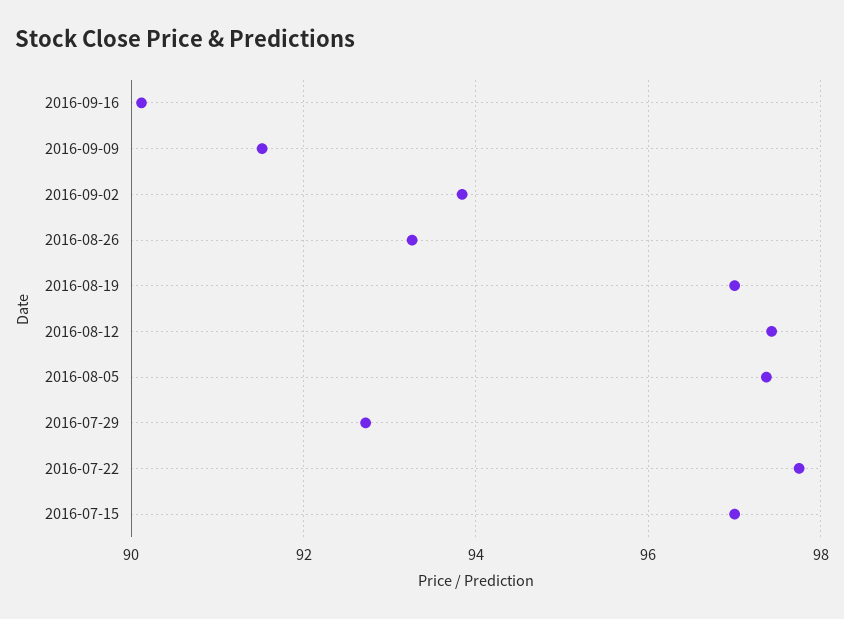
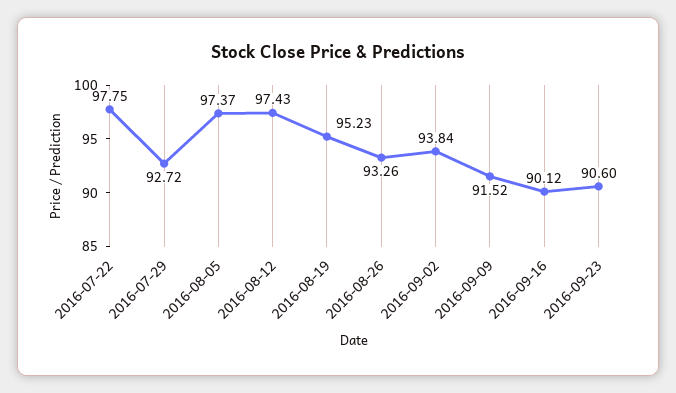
2016-08-19: 97 -> 95.23
2016-07-15: 97 -> none
2016-09-23: none -> 90.6

